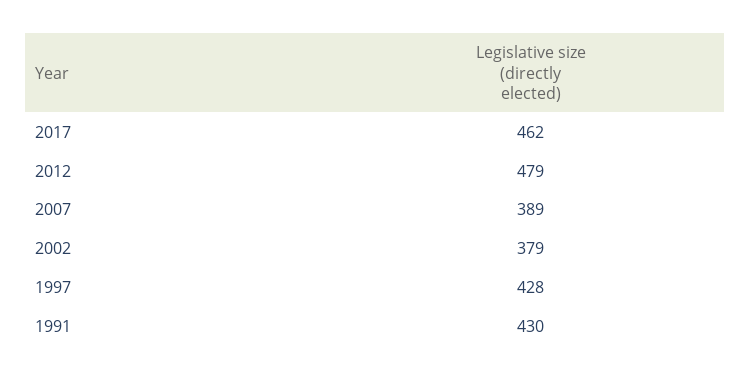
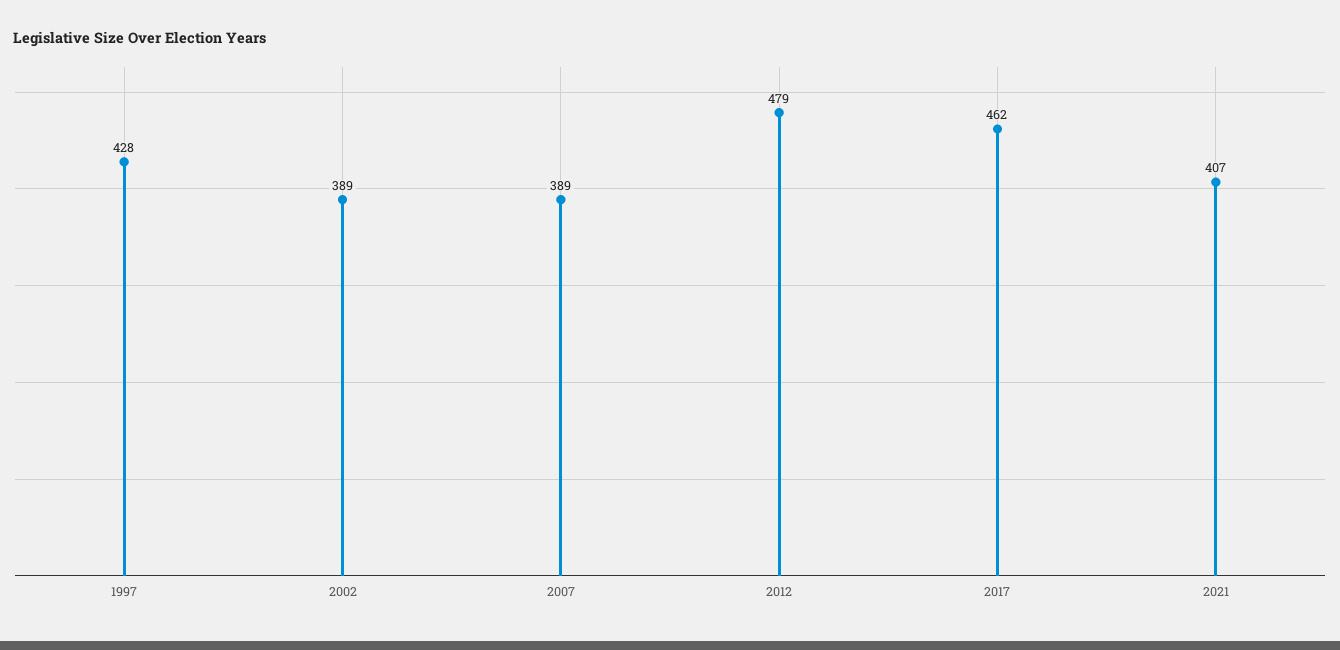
2002: 379 -> 389
1991: 430 -> none
2021: none -> 407

